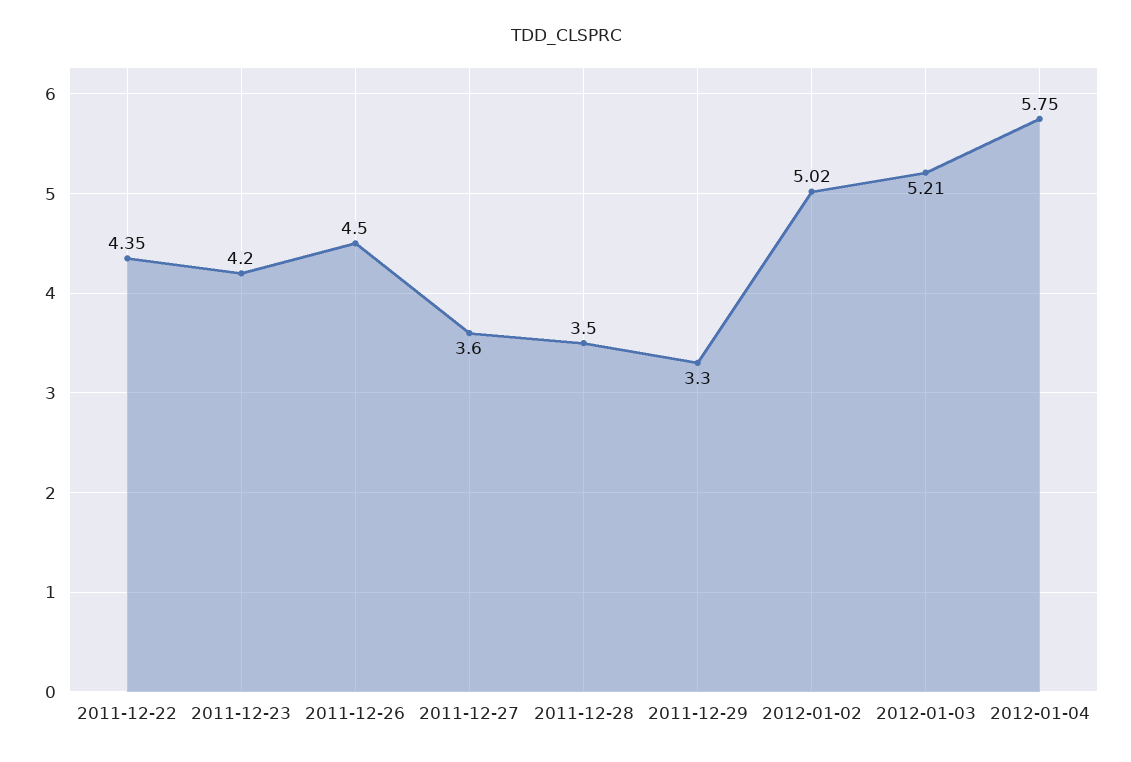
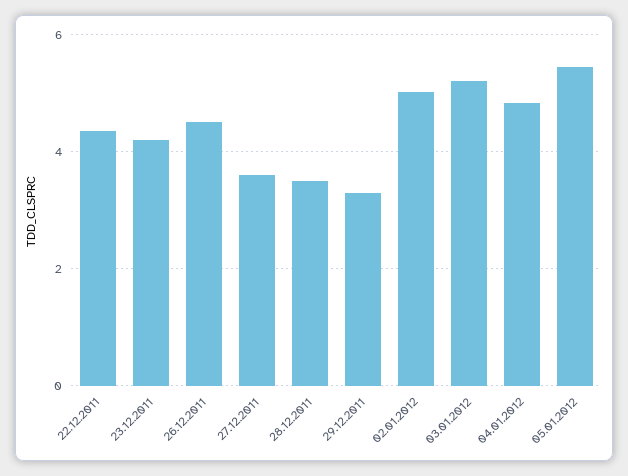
2012-01-04: 5.75 -> 4.8
05.01.2012: none -> 5.4

